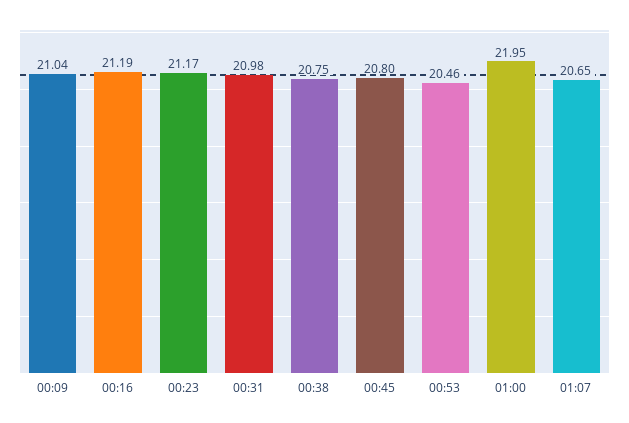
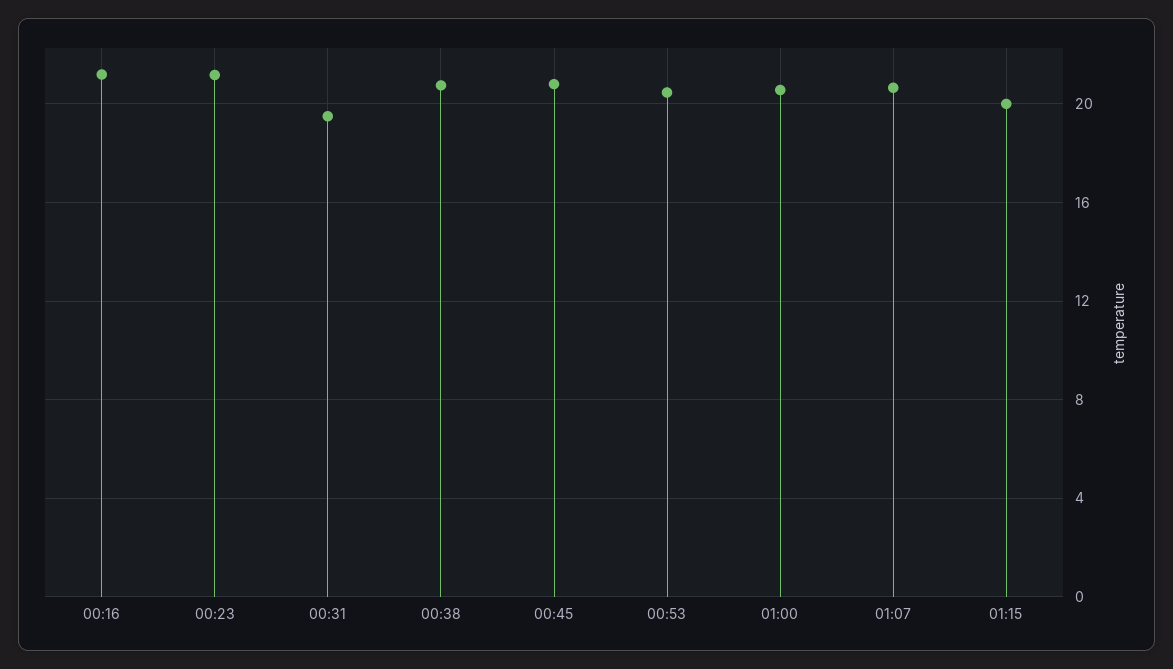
00:09: 21.04 -> none
00:31: 20.98 -> 19.5
01:00: 21.95 -> 20.5
01:15: none -> 20

